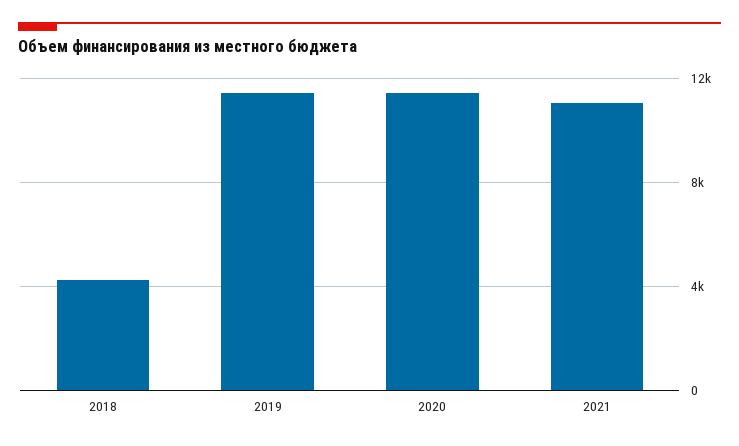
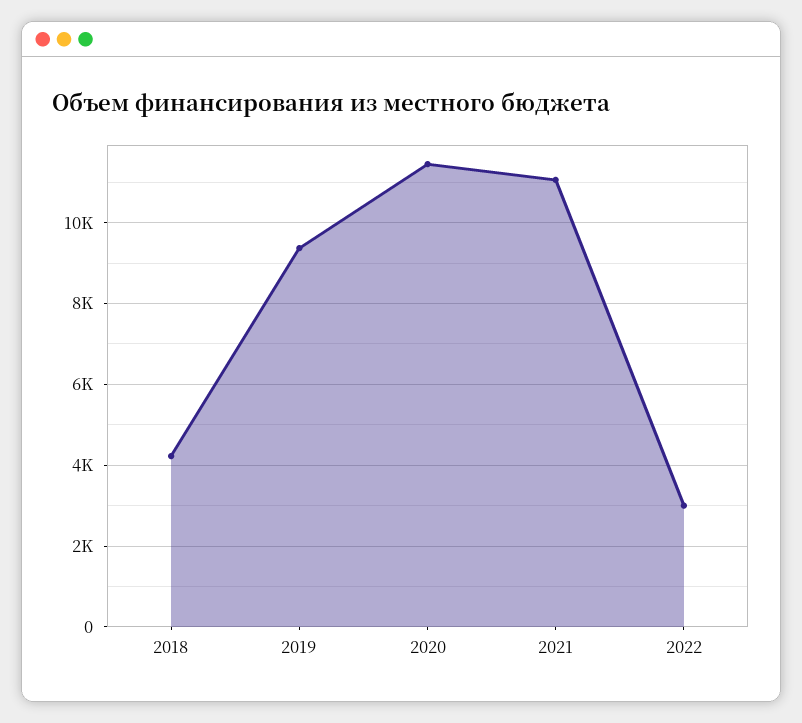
2019: 11500 -> 9400
2022: none -> 3000

